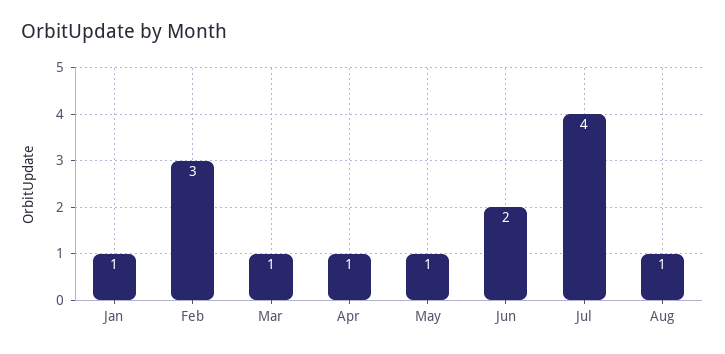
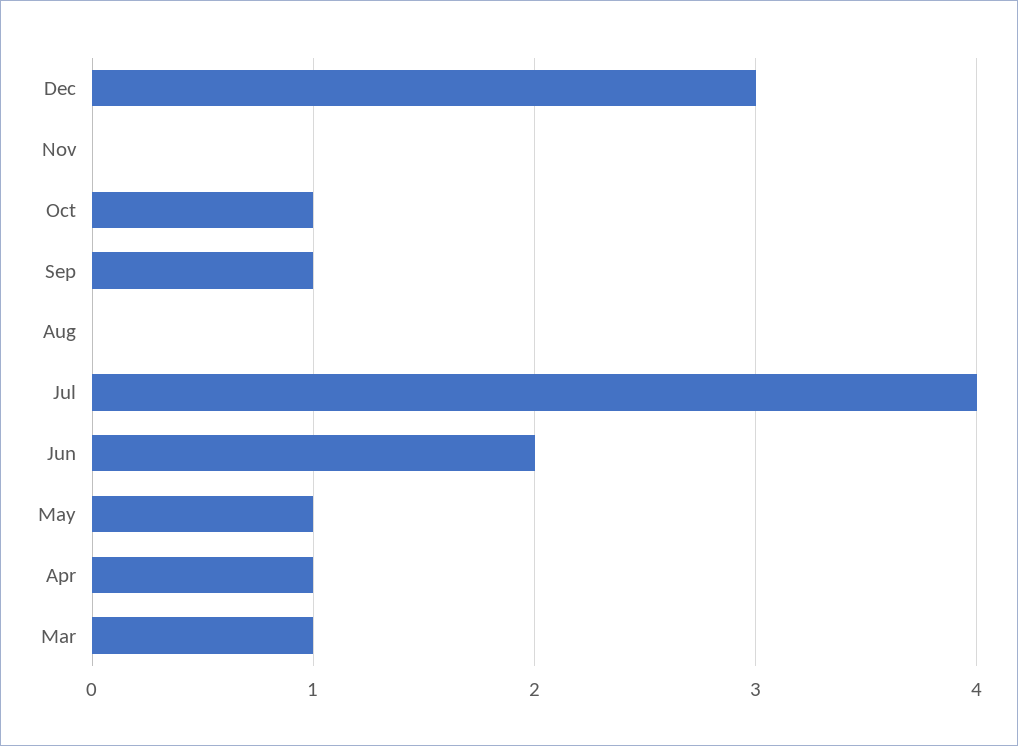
Jan: 1 -> none
Feb: 3 -> none
Aug: 1 -> 0
Dec: none -> 3
Nov: none -> 0
Oct: none -> 1
Sep: none -> 1

